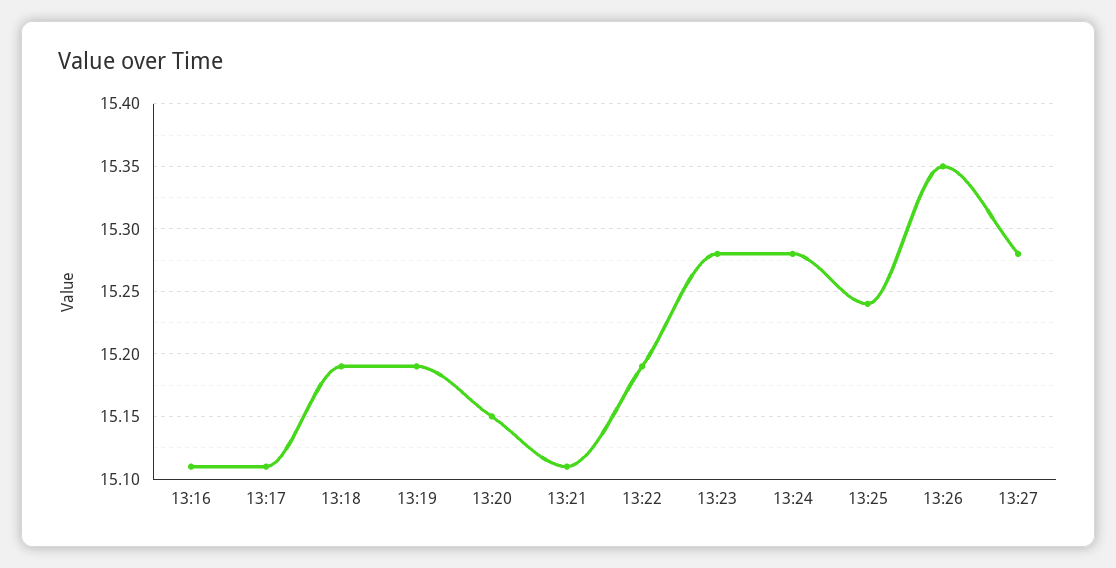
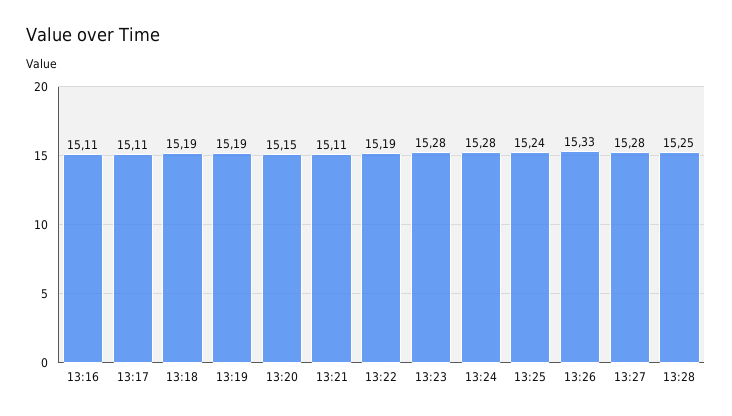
13:26: 15.35 -> 15.33
13:28: none -> 15.25

